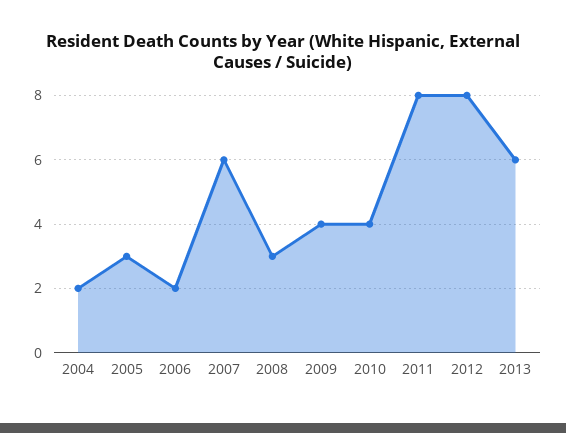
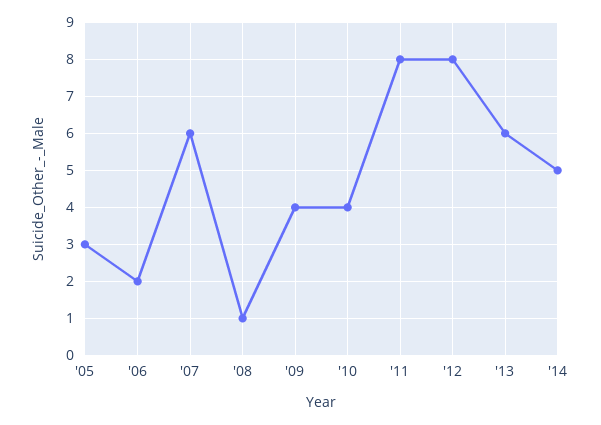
2004: 2 -> none
2008: 3 -> 1
'14: none -> 5

